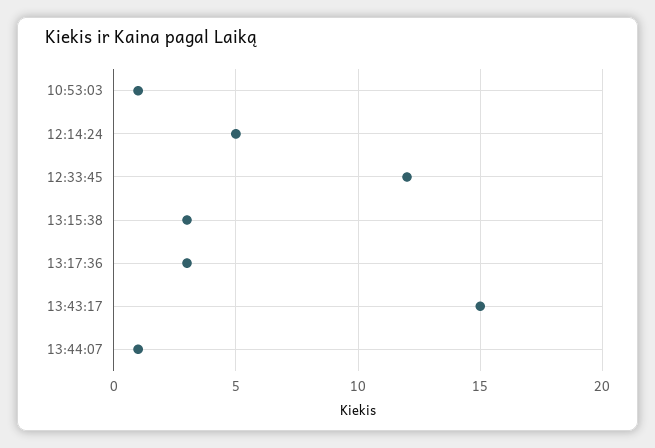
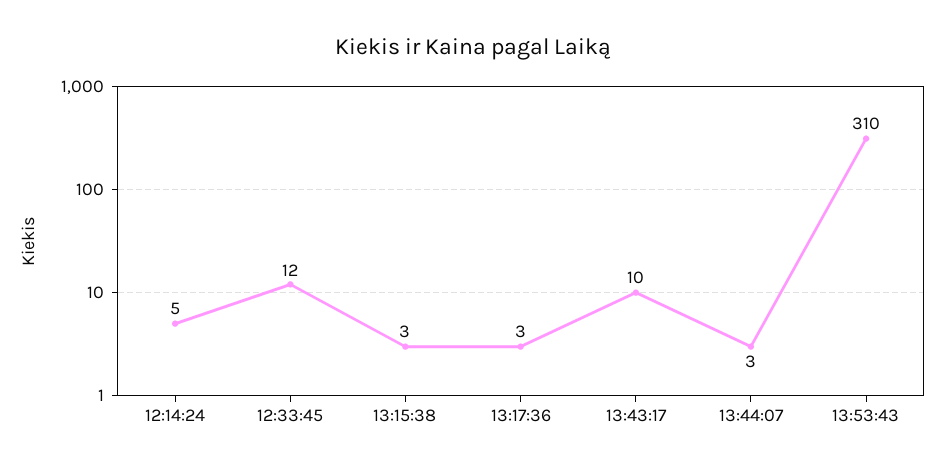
10:53:03: 1 -> none
13:43:17: 15 -> 10
13:44:07: 1 -> 3
13:53:43: none -> 310

